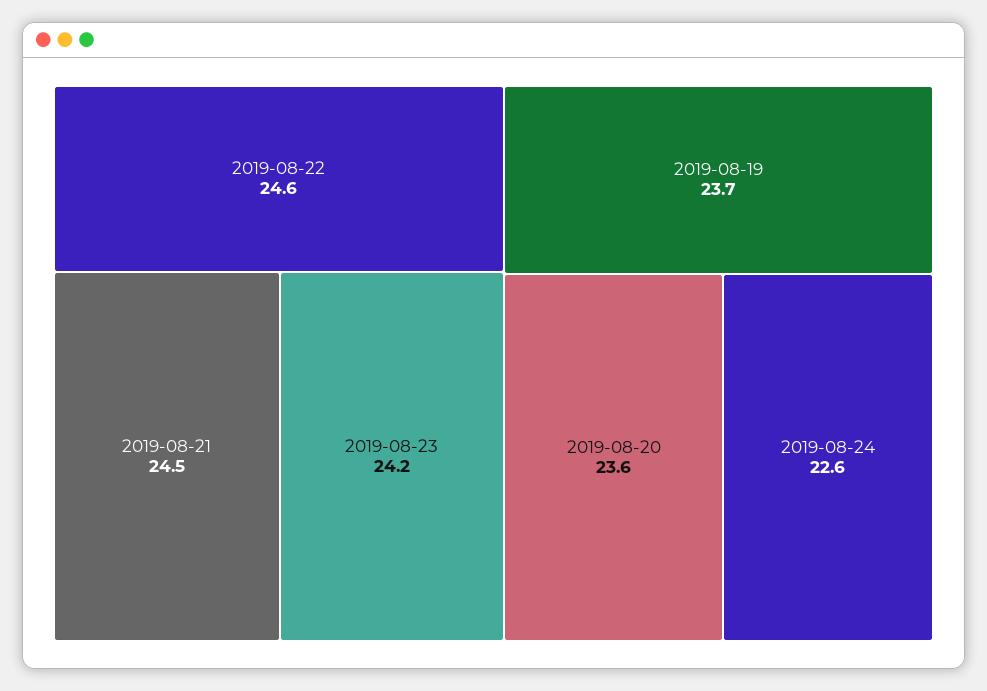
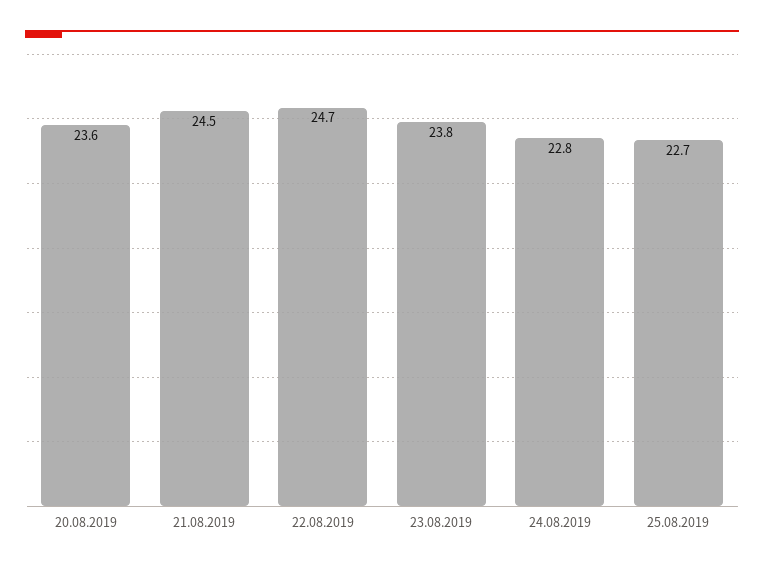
2019-08-22: 24.6 -> 24.7
2019-08-23: 24.2 -> 23.8
2019-08-19: 23.7 -> none
2019-08-24: 22.6 -> 22.8
25.08.2019: none -> 22.7

